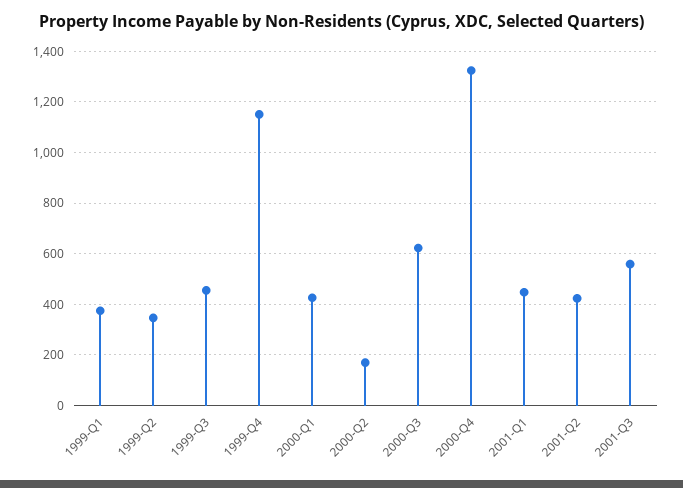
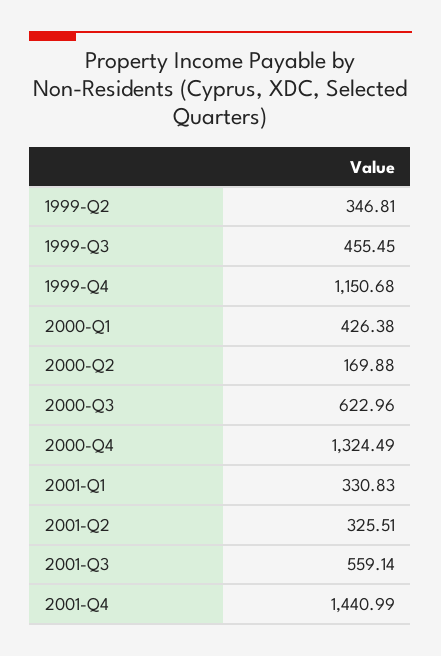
1999-Q1: 375 -> none
2001-Q1: 450 -> 330.83
2001-Q2: 425 -> 325.51
2001-Q4: none -> 1440.99

